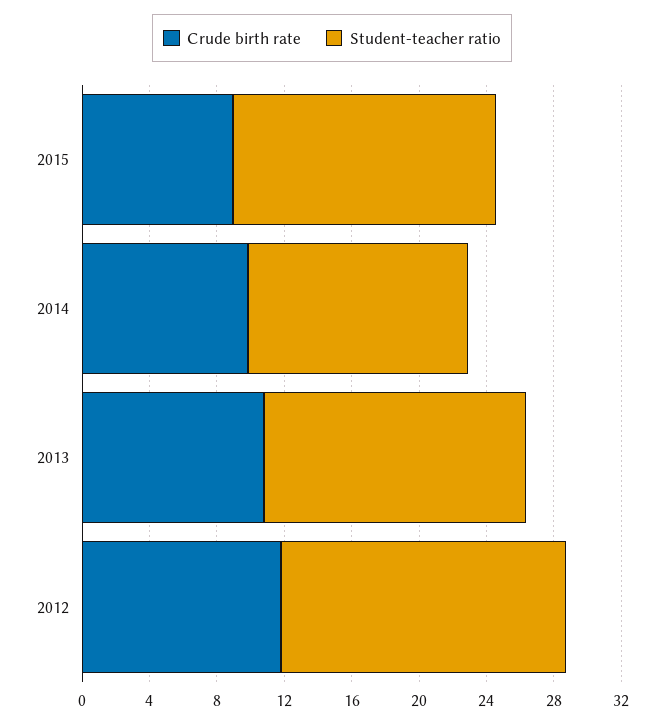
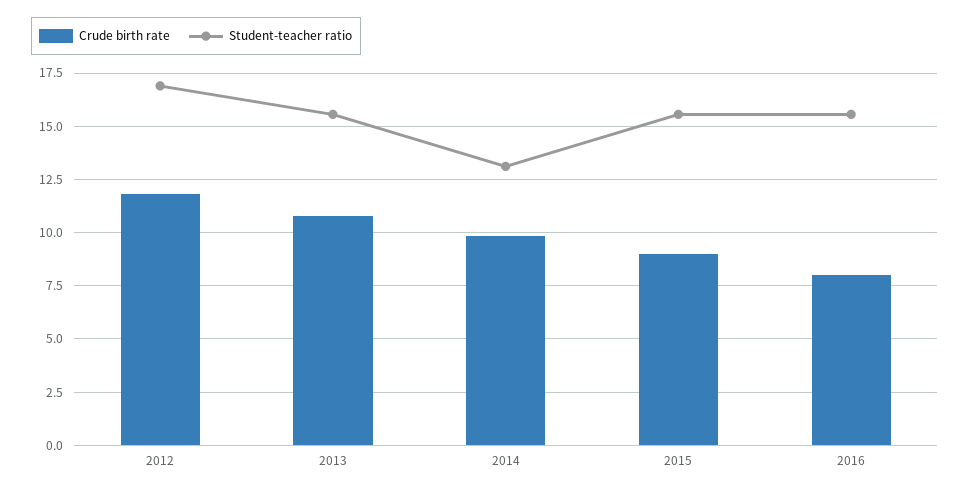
Crude birth rate, 2016: none -> 8
Student-teacher ratio, 2016: none -> 15.5

